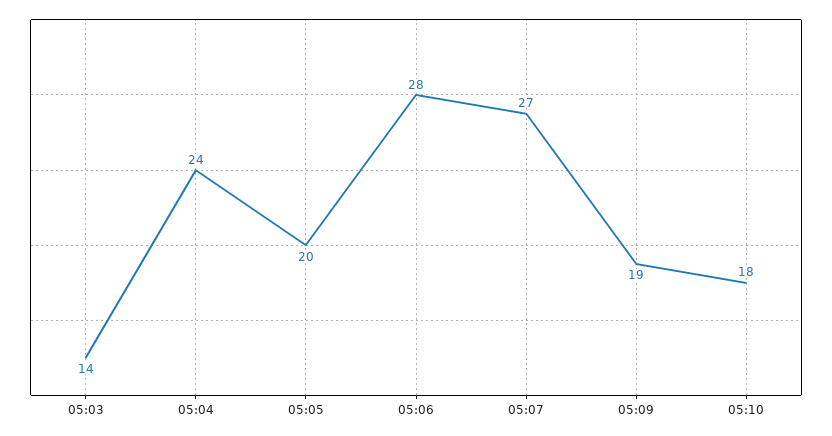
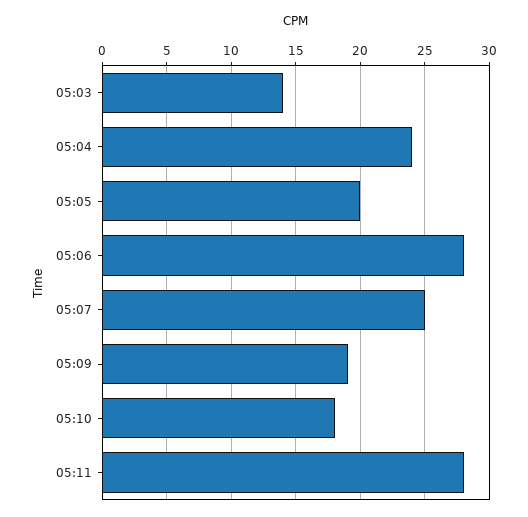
05:07: 27 -> 25
05:11: none -> 28

